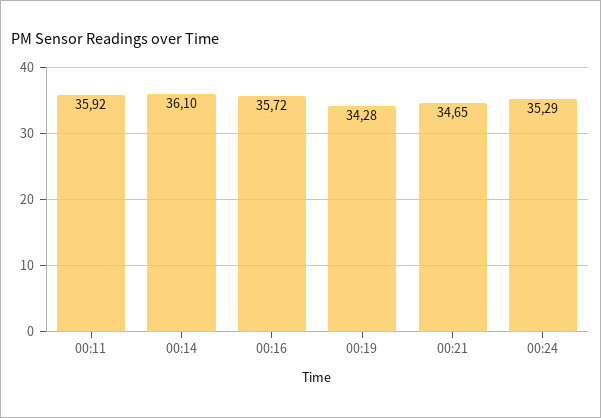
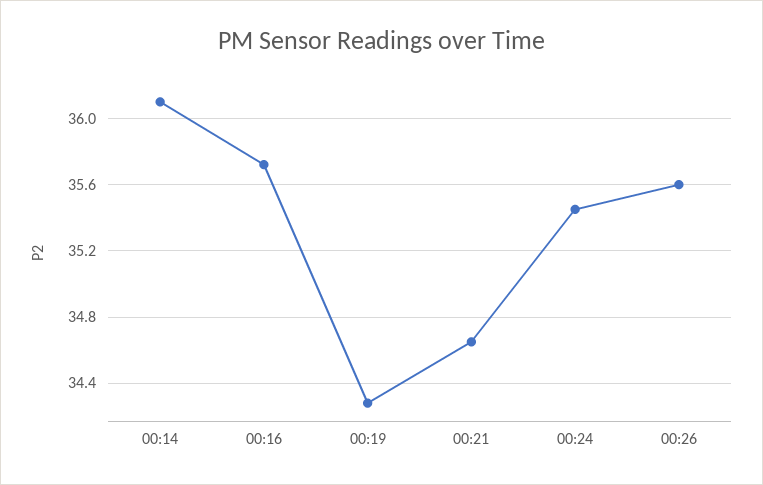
00:11: 35.92 -> none
00:24: 35.29 -> 35.45
00:26: none -> 35.6

